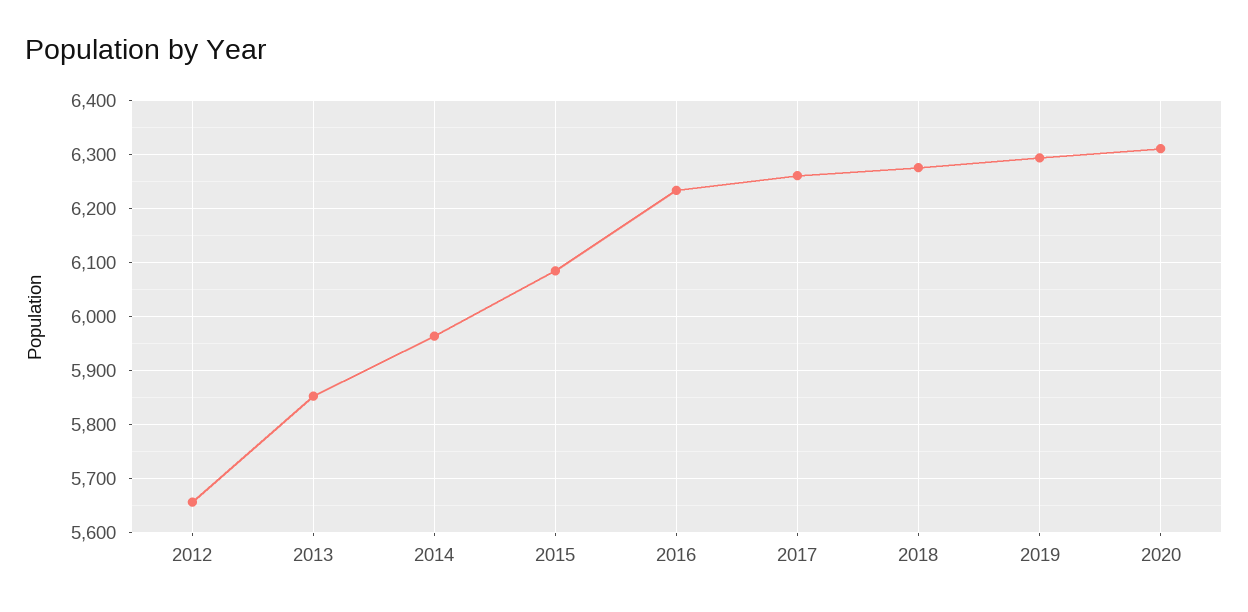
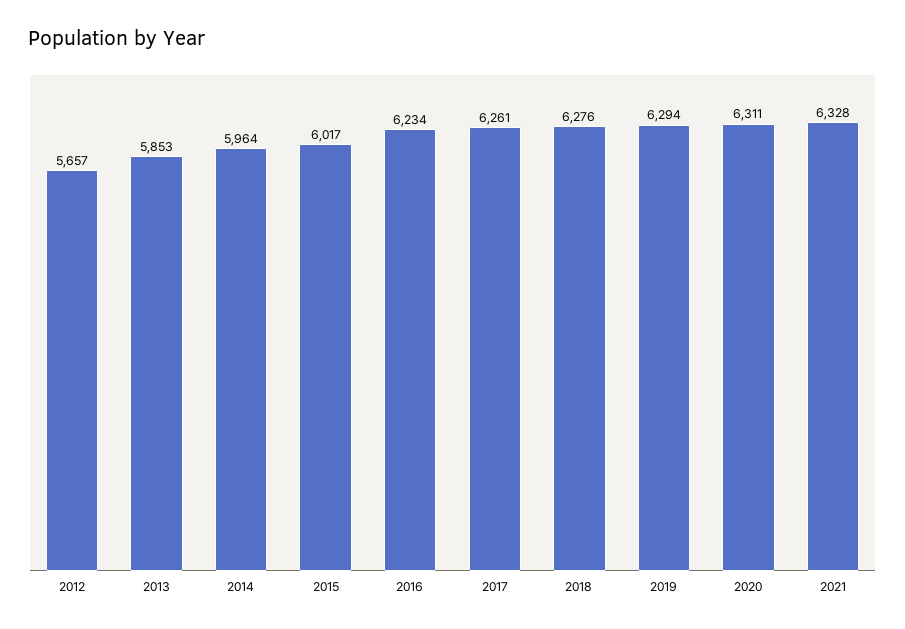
2015: 6080 -> 6017
2021: none -> 6328

